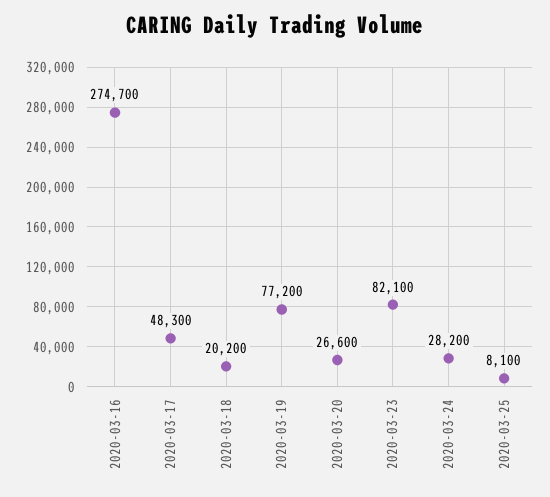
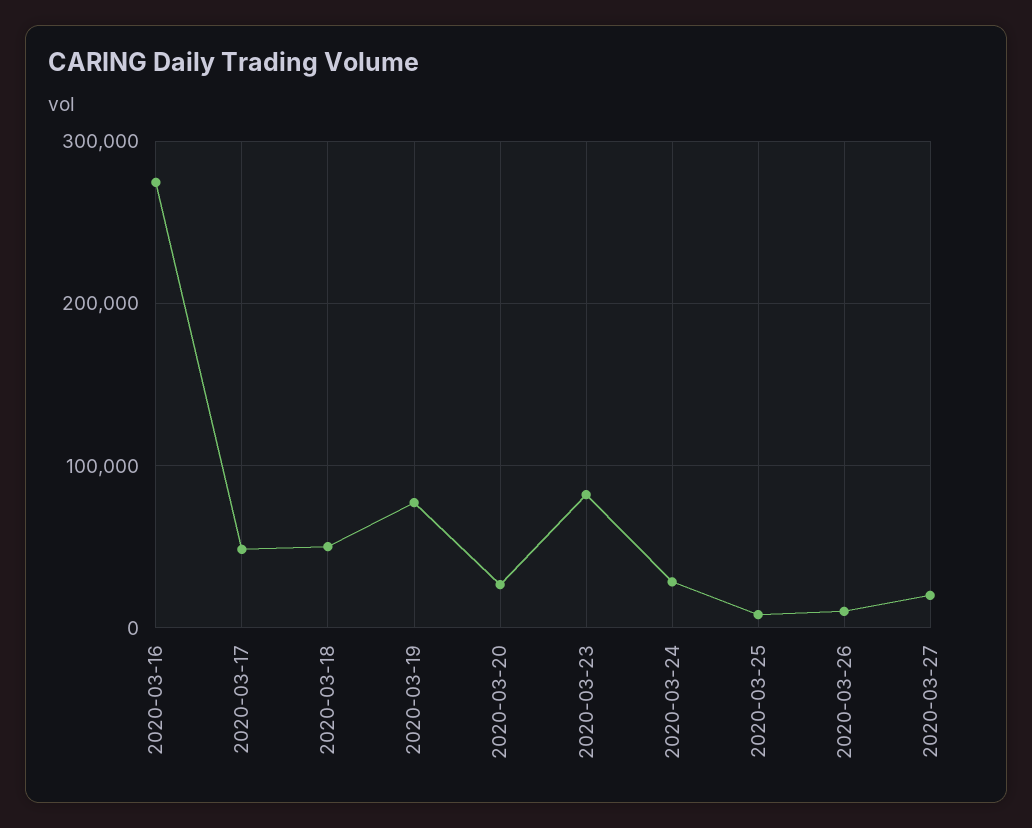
2020-03-18: 20200 -> 50000
2020-03-26: none -> 10000
2020-03-27: none -> 20000

